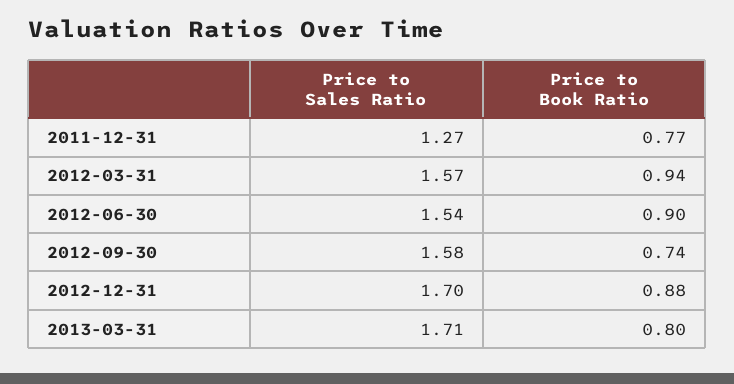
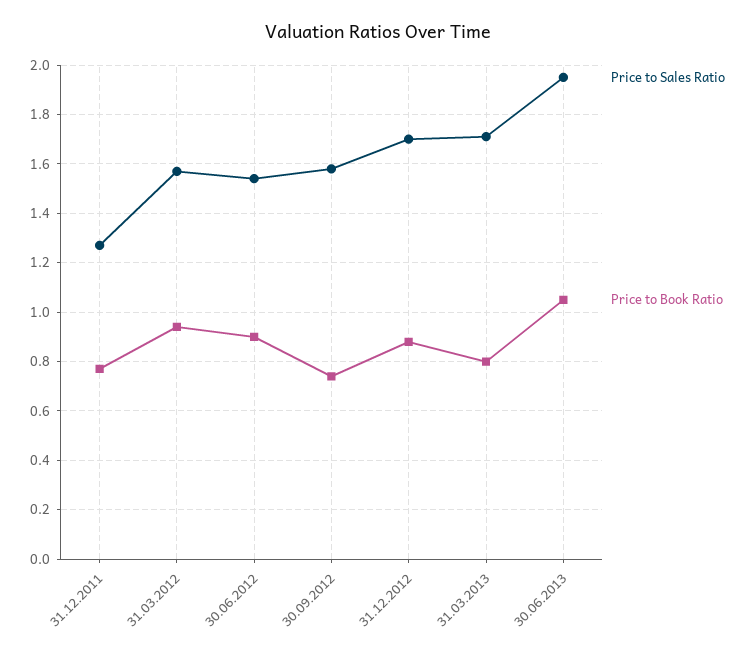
Price to Sales Ratio, 30.06.2013: none -> 1.95
Price to Book Ratio, 30.06.2013: none -> 1.05

